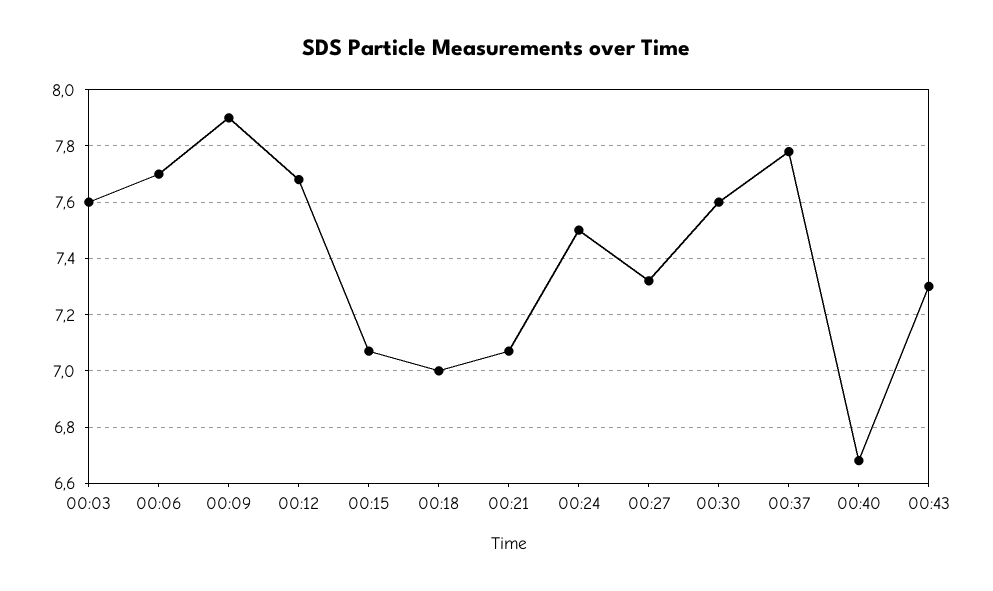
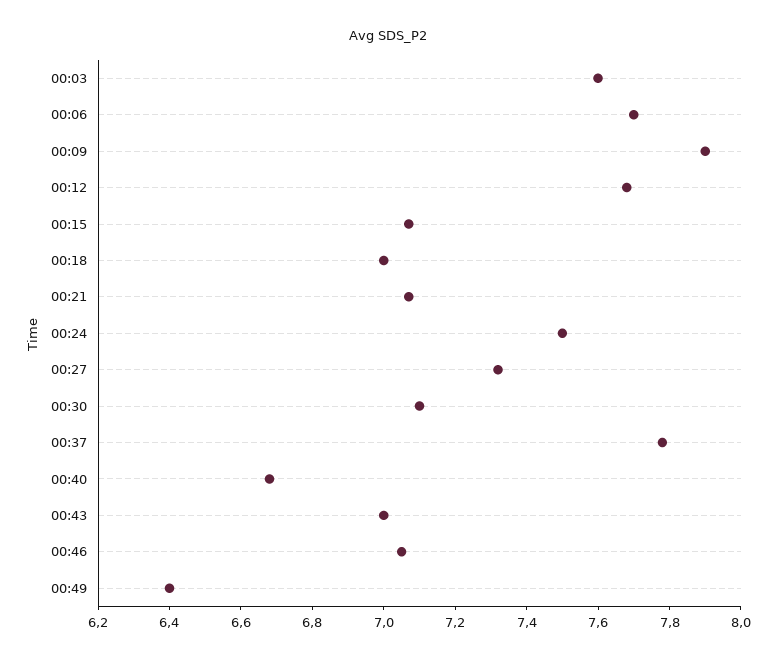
00:30: 7.6 -> 7.1
00:43: 7.3 -> 7
00:46: none -> 7.05
00:49: none -> 6.4

